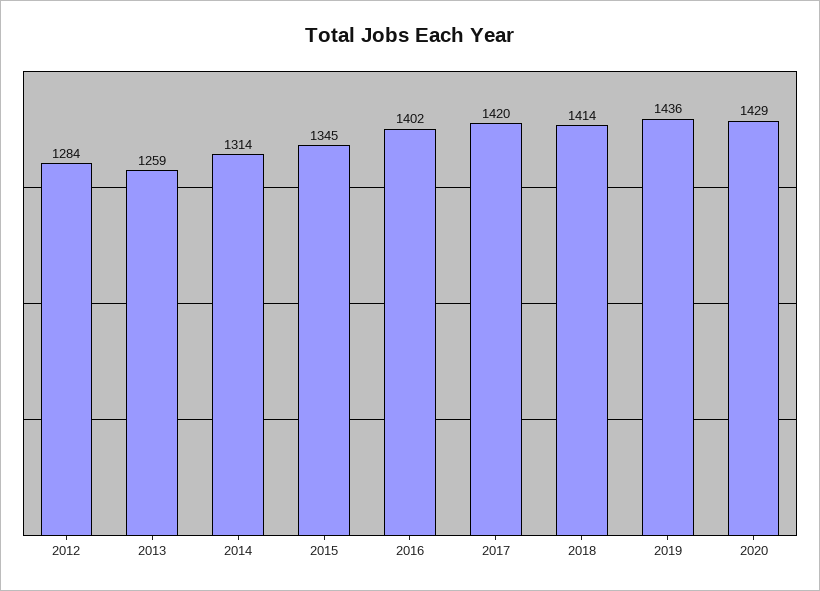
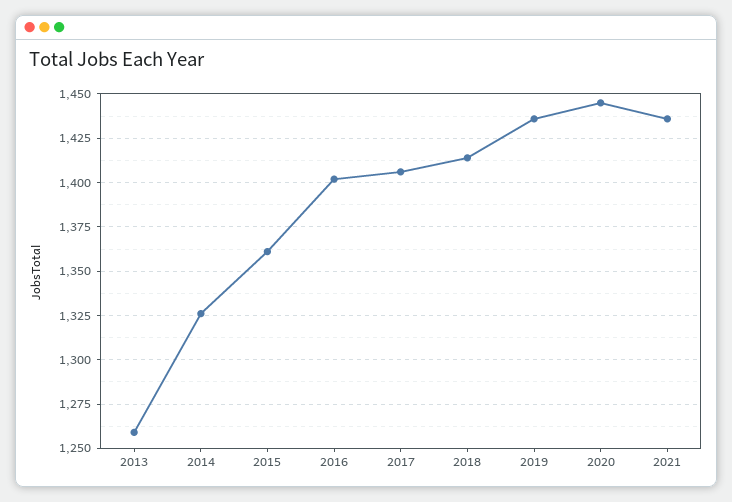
2012: 1284 -> none
2014: 1314 -> 1325
2015: 1345 -> 1360
2017: 1420 -> 1405
2020: 1429 -> 1445
2021: none -> 1435

